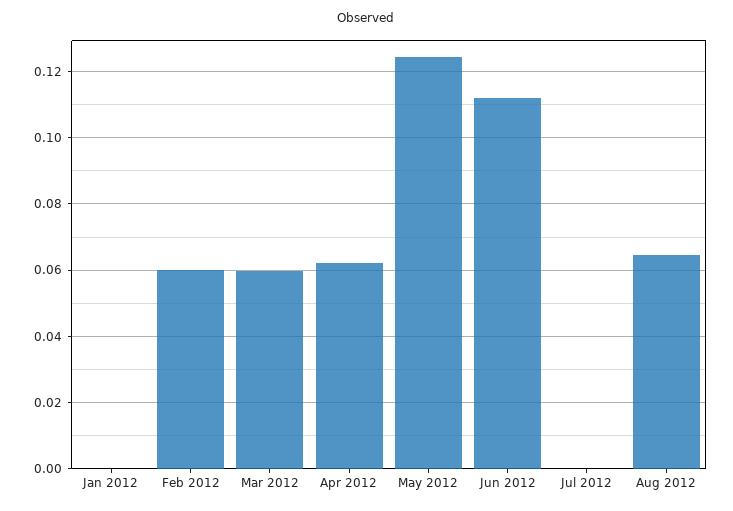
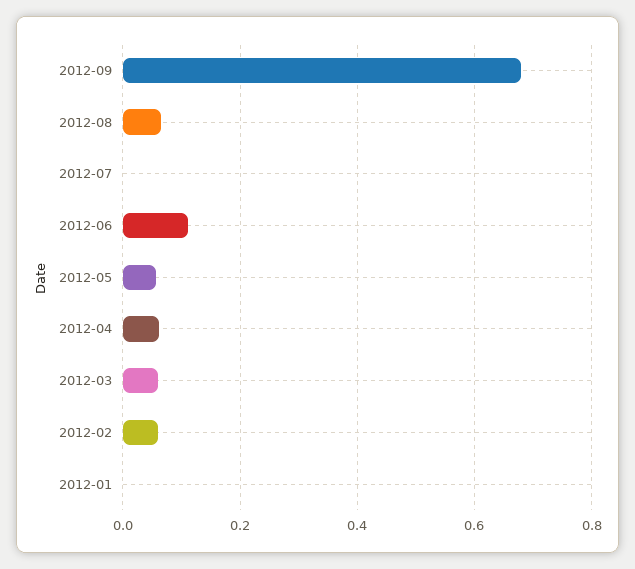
May 2012: 0.124 -> 0.06
2012-09: none -> 0.68

